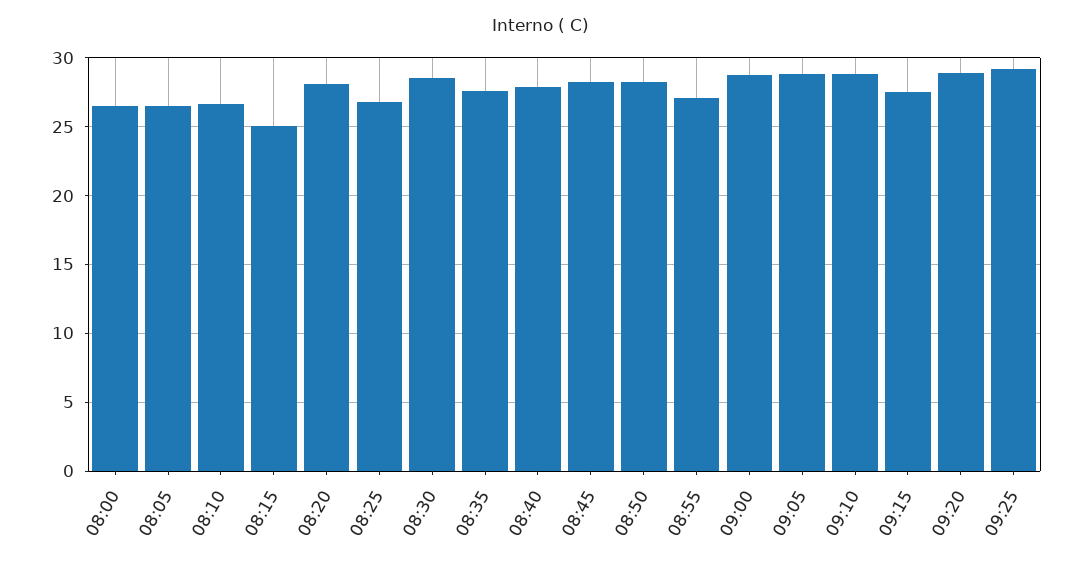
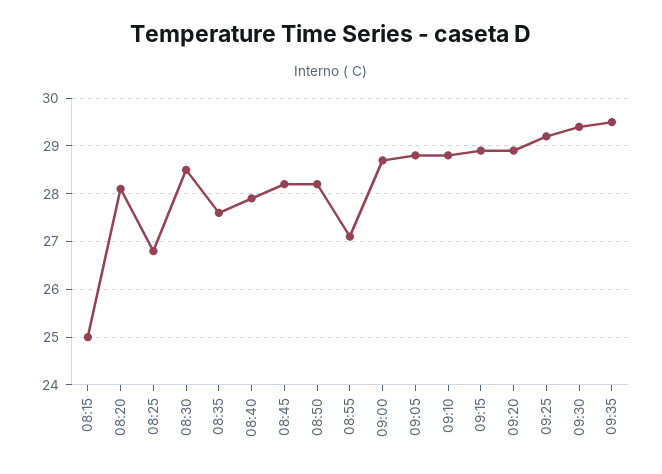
08:00: 26.5 -> none
08:05: 26.5 -> none
08:10: 26.5 -> none
09:15: 27.5 -> 29
09:30: none -> 29.5
09:35: none -> 29.5

